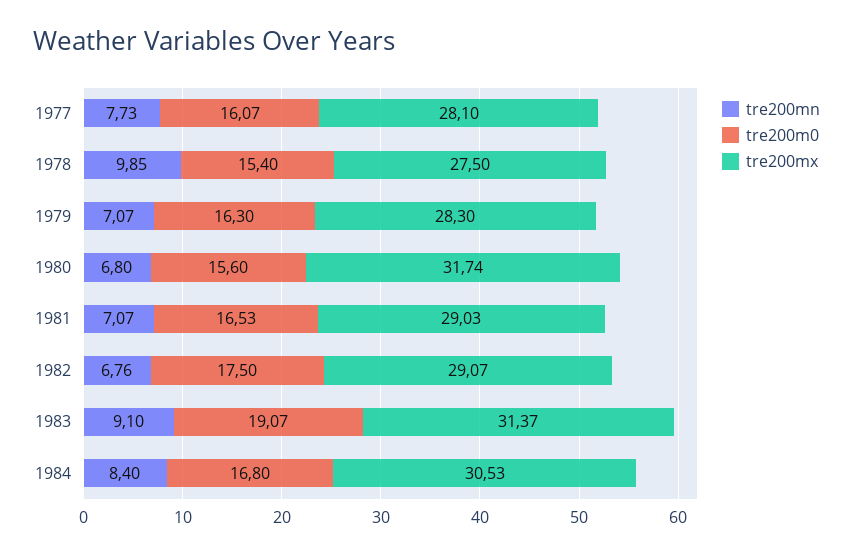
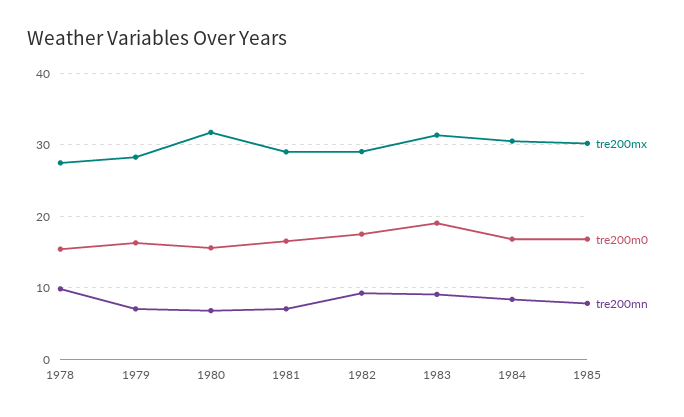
tre200mn, 1977: 7.73 -> none
tre200m0, 1977: 16.07 -> none
tre200mx, 1977: 28.1 -> none
tre200mn, 1982: 6.76 -> 9
tre200mx, 1985: none -> 30
tre200m0, 1985: none -> 17
tre200mn, 1985: none -> 8

